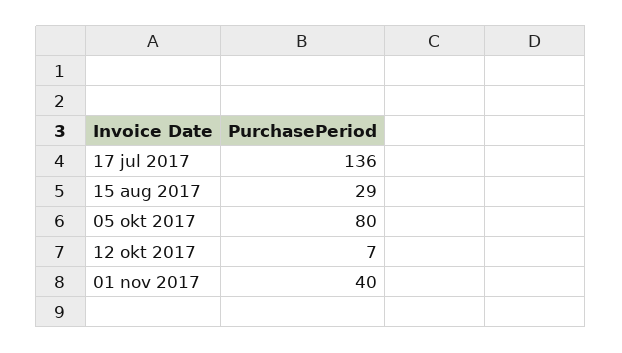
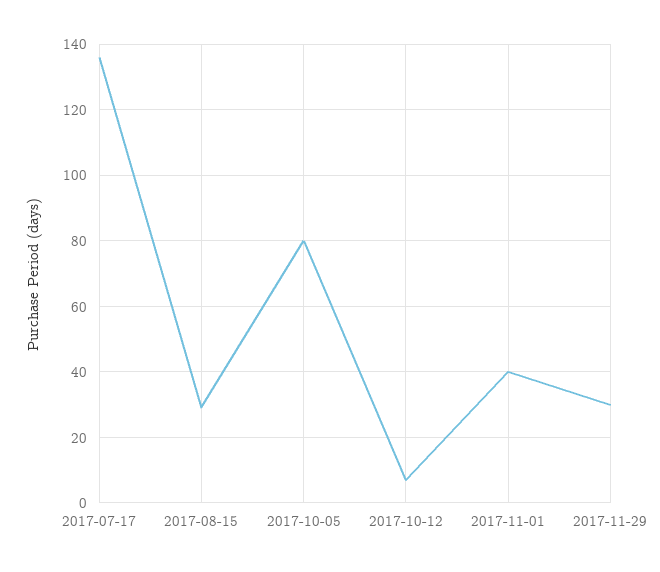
2017-11-29: none -> 30

